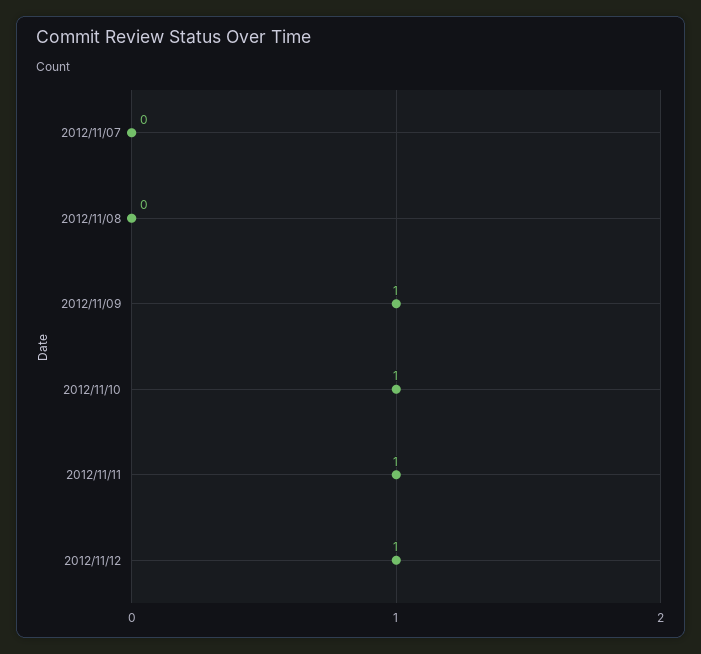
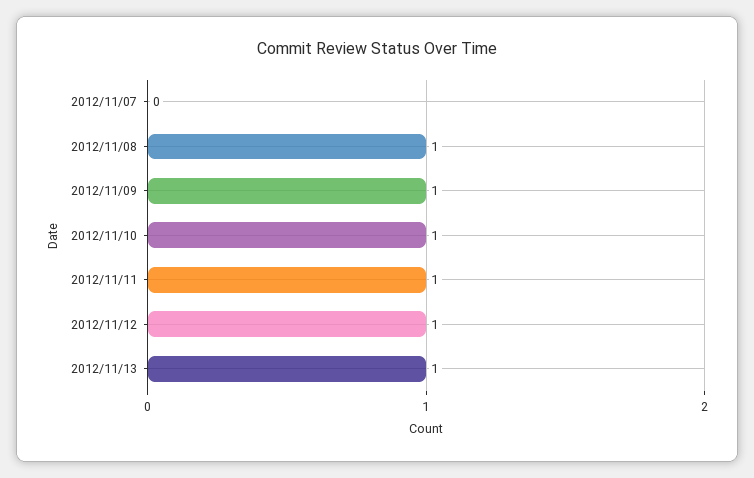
2012/11/08: 0 -> 1
2012/11/13: none -> 1

